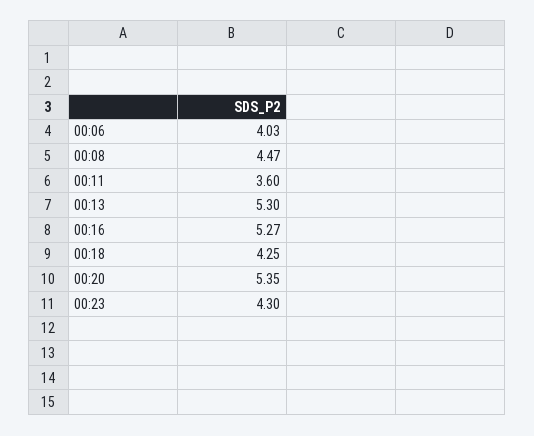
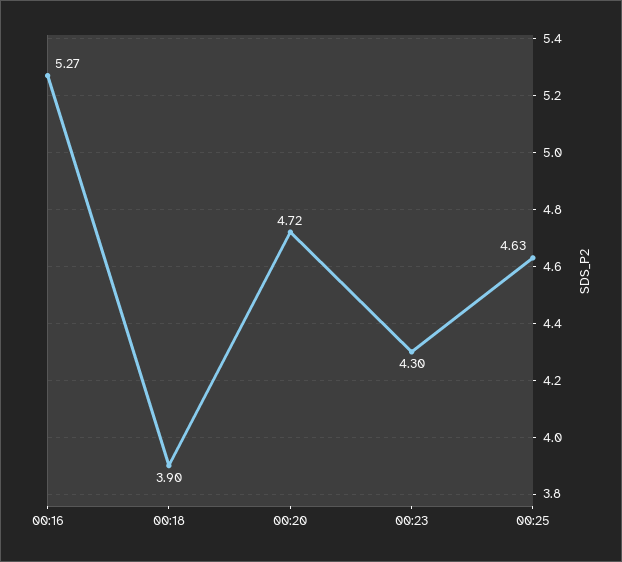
00:06: 4.03 -> none
00:08: 4.47 -> none
00:11: 3.6 -> none
00:13: 5.3 -> none
00:18: 4.25 -> 3.9
00:20: 5.35 -> 4.72
00:25: none -> 4.63

